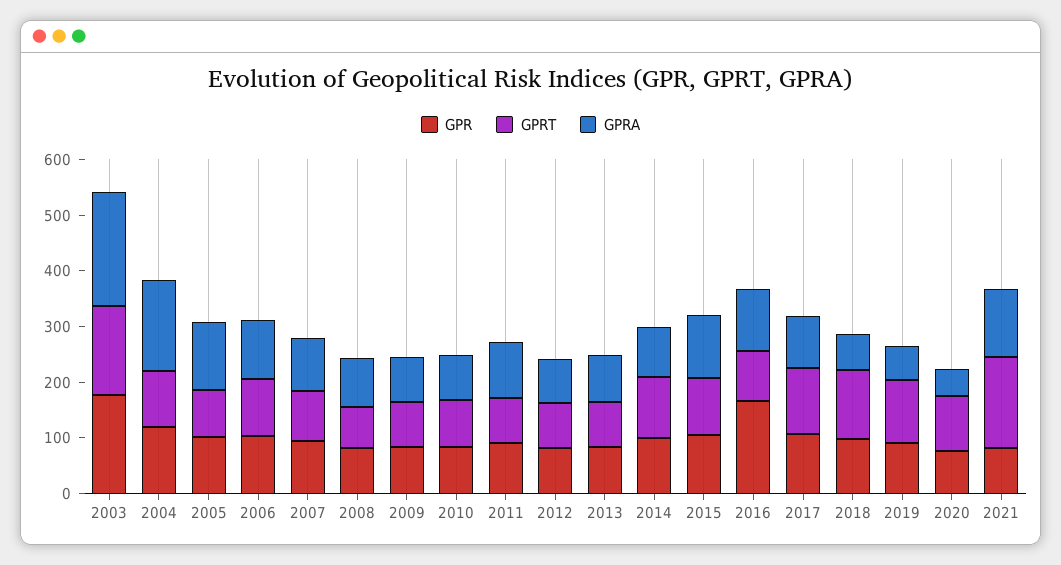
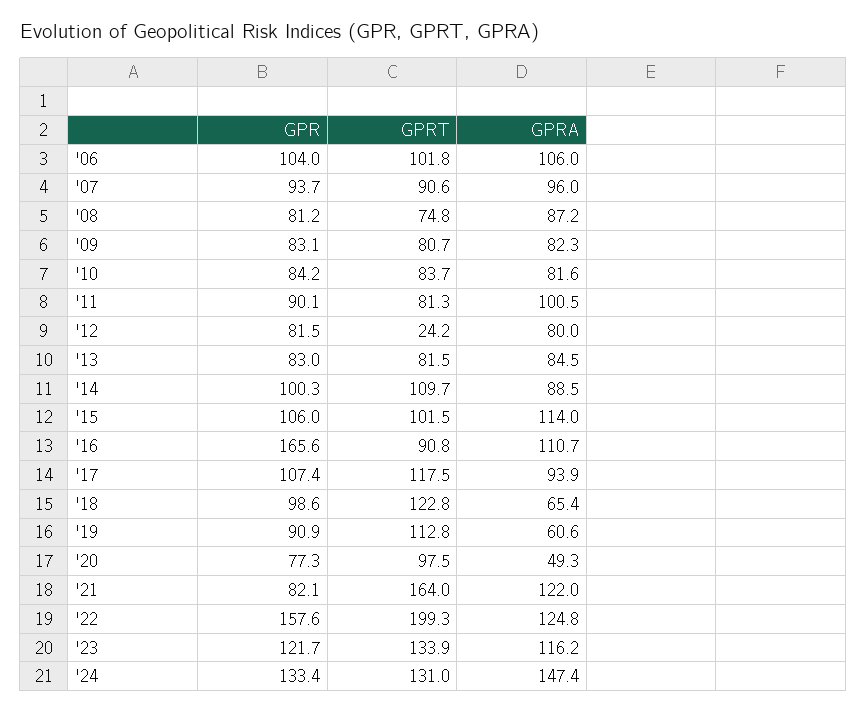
GPR, 2003: 180 -> none
GPRT, 2003: 160 -> none
GPRA, 2003: 200 -> none
GPR, 2004: 120 -> none
GPRT, 2004: 100 -> none
GPRA, 2004: 160 -> none
GPR, 2005: 100 -> none
GPRT, 2005: 80 -> none
GPRA, 2005: 120 -> none
GPRT, 2012: 80 -> 24.2
GPR, '22: none -> 157.6
GPRT, '22: none -> 199.3
GPRA, '22: none -> 124.8
GPR, '23: none -> 121.7
GPRT, '23: none -> 133.9
GPRA, '23: none -> 116.2
GPR, '24: none -> 133.4
GPRT, '24: none -> 131
GPRA, '24: none -> 147.4

